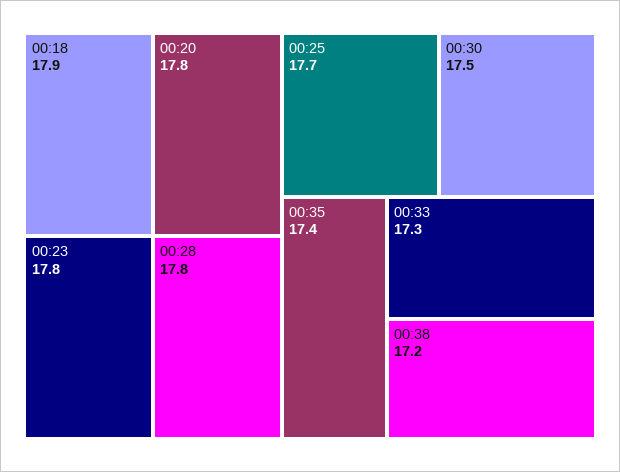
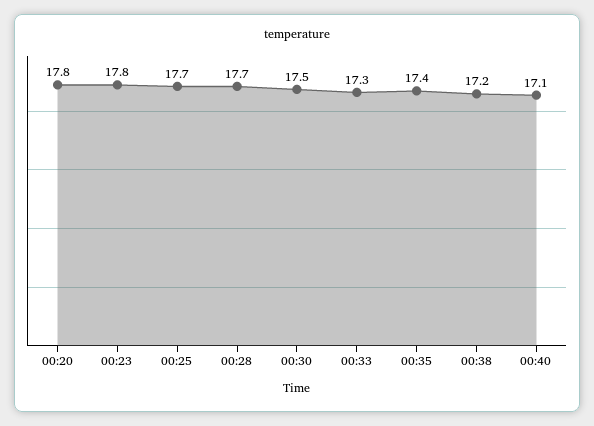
00:18: 17.9 -> none
00:28: 17.8 -> 17.7
00:40: none -> 17.1

